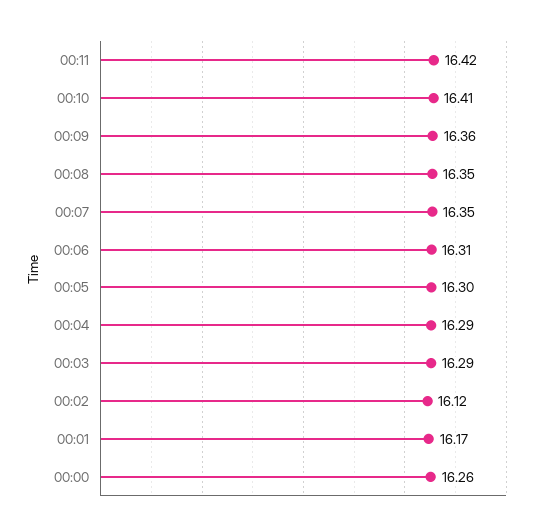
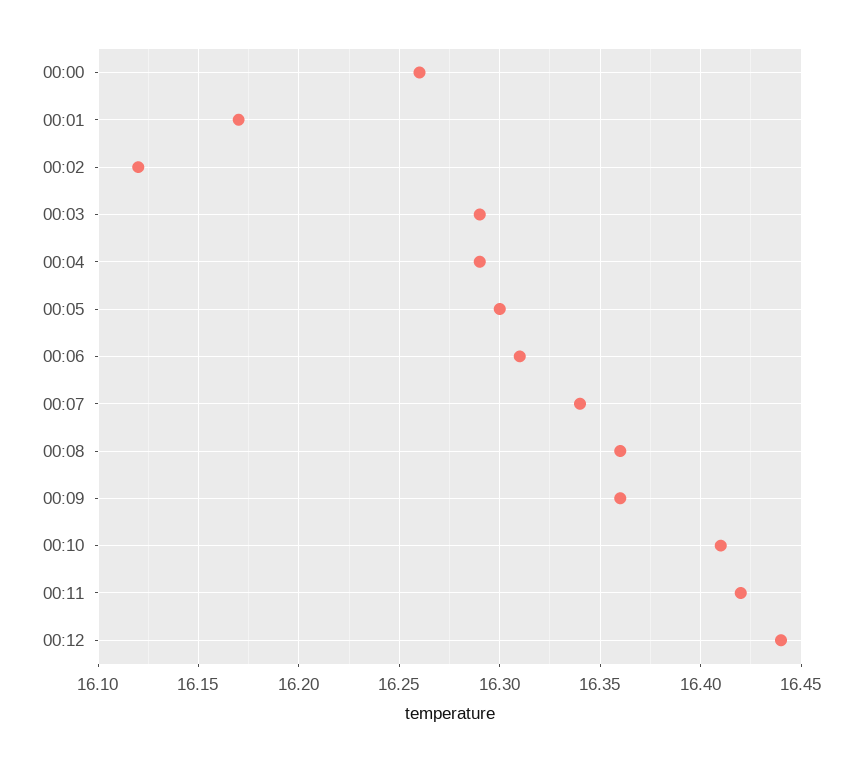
00:08: 16.35 -> 16.36
00:07: 16.35 -> 16.34
00:12: none -> 16.44

